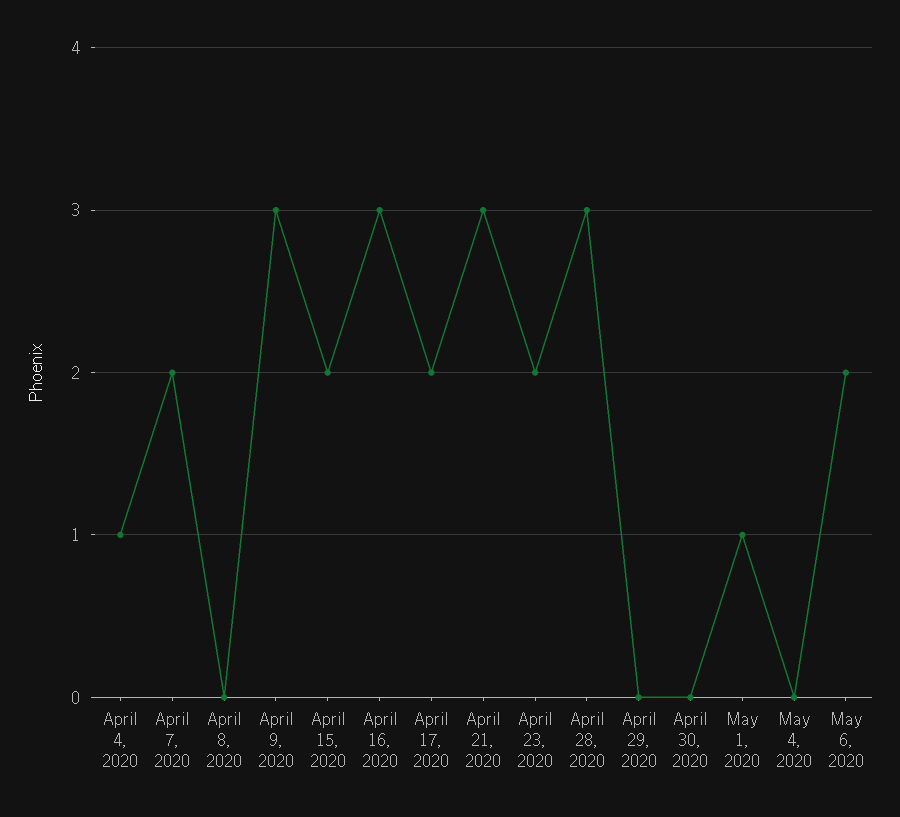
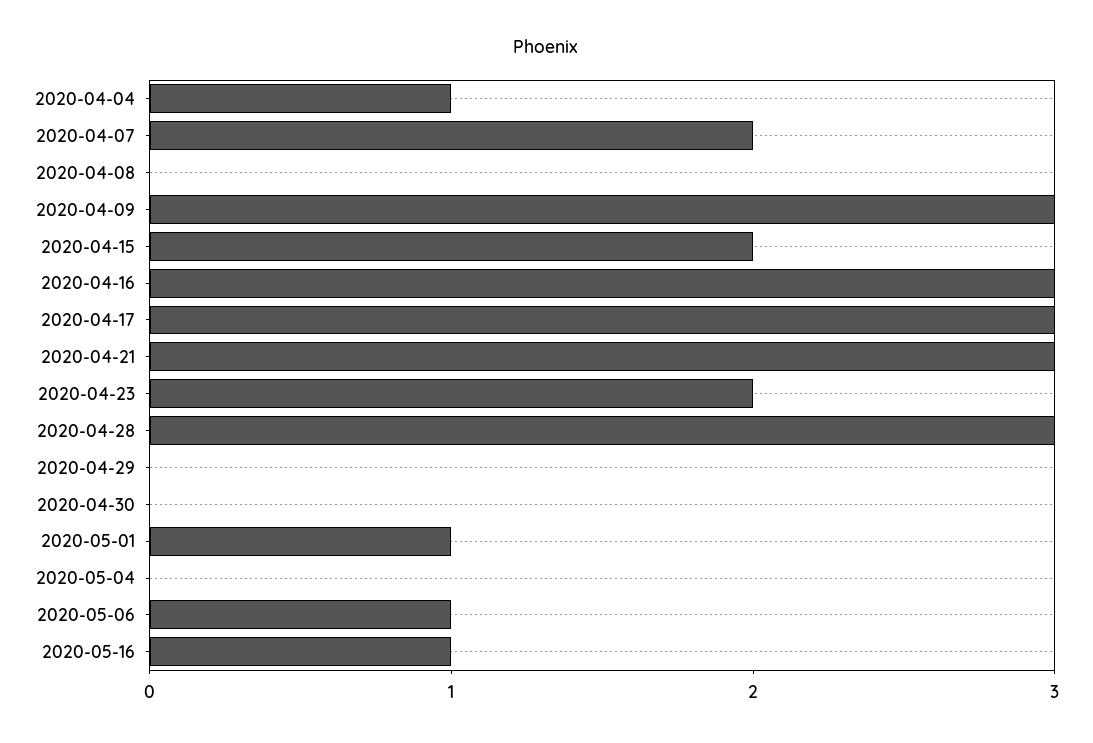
April 17, 2020: 2 -> 3
May 6, 2020: 2 -> 1
2020-05-16: none -> 1

